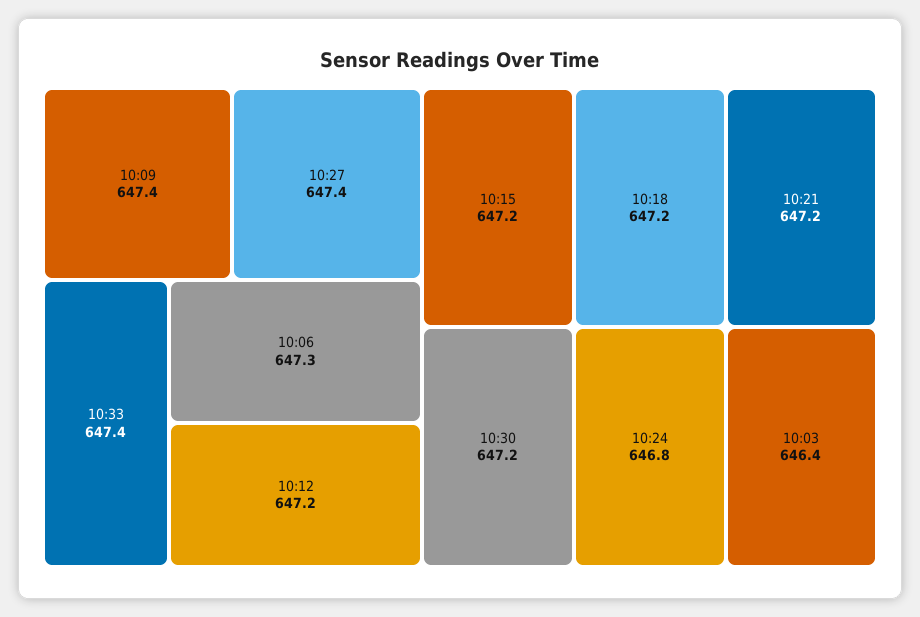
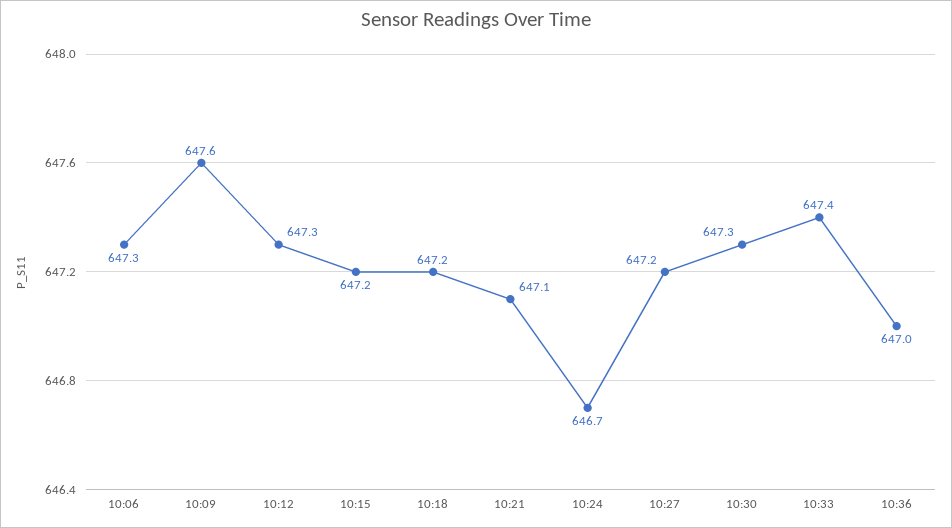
10:09: 647.4 -> 647.6
10:27: 647.4 -> 647.2
10:12: 647.2 -> 647.3
10:21: 647.2 -> 647.1
10:30: 647.2 -> 647.3
10:24: 646.8 -> 646.7
10:03: 646.4 -> none
10:36: none -> 647

